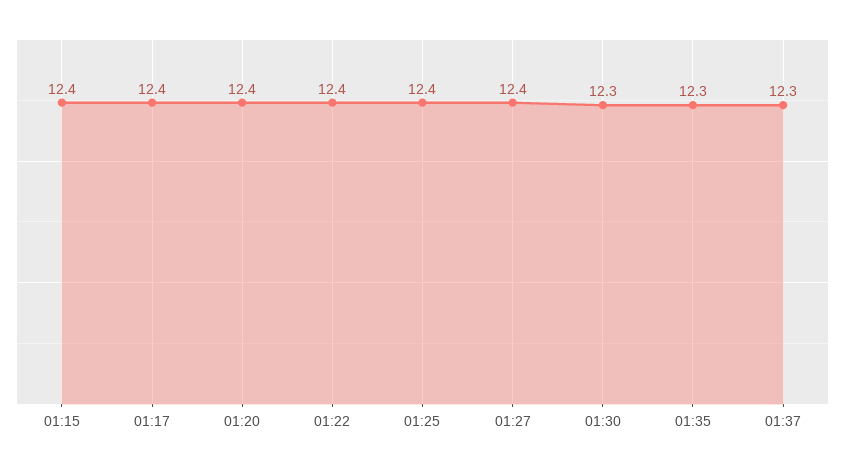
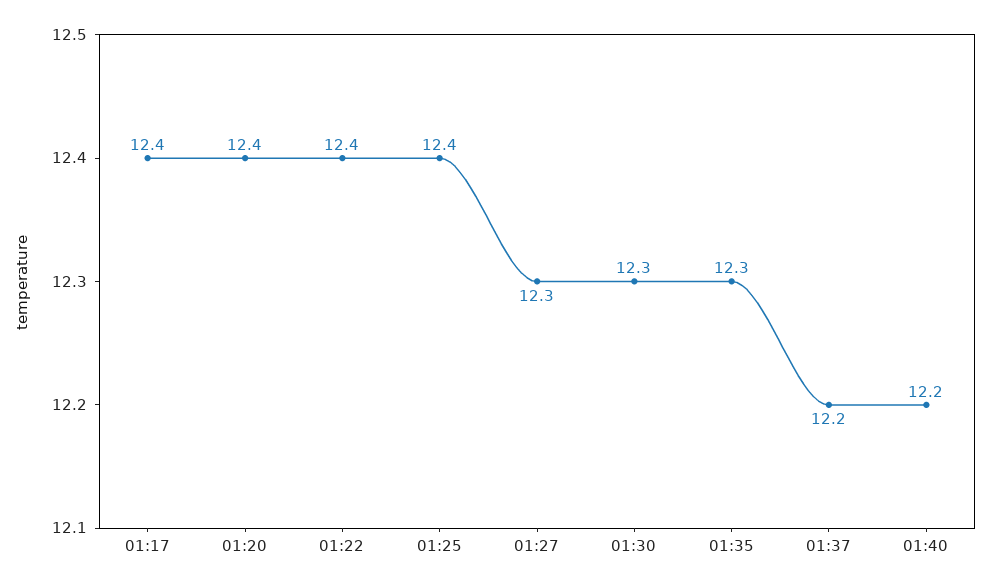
01:15: 12.4 -> none
01:27: 12.4 -> 12.3
01:37: 12.3 -> 12.2
01:40: none -> 12.2

